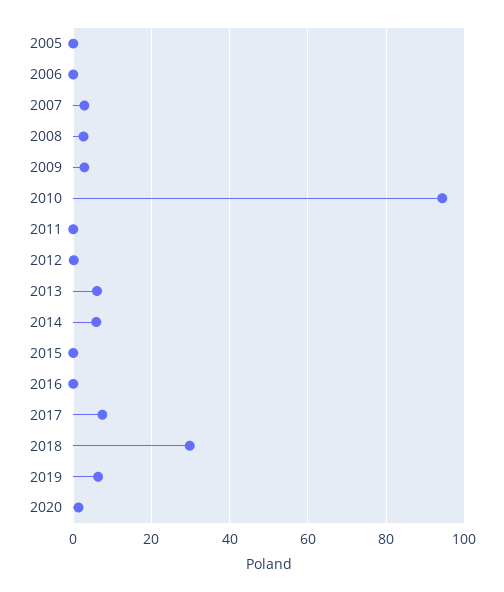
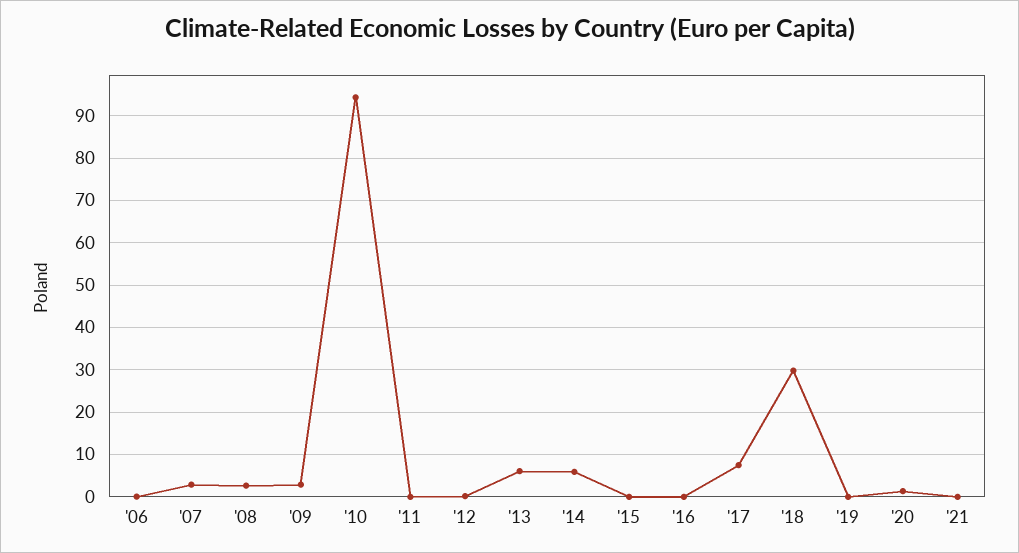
2005: 0 -> none
2019: 6 -> 0
'21: none -> 0

